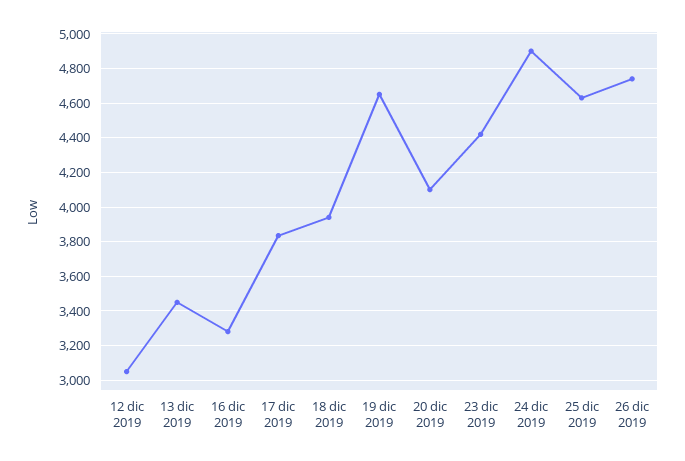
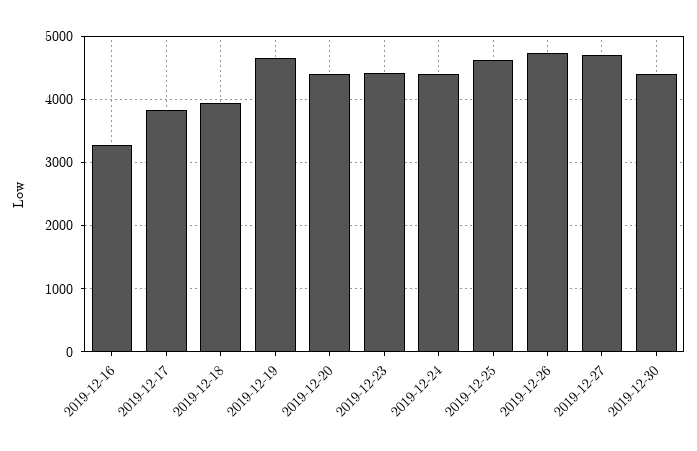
12 dic 2019: 3050 -> none
13 dic 2019: 3450 -> none
20 dic 2019: 4100 -> 4400
24 dic 2019: 4900 -> 4400
2019-12-27: none -> 4700
2019-12-30: none -> 4400

